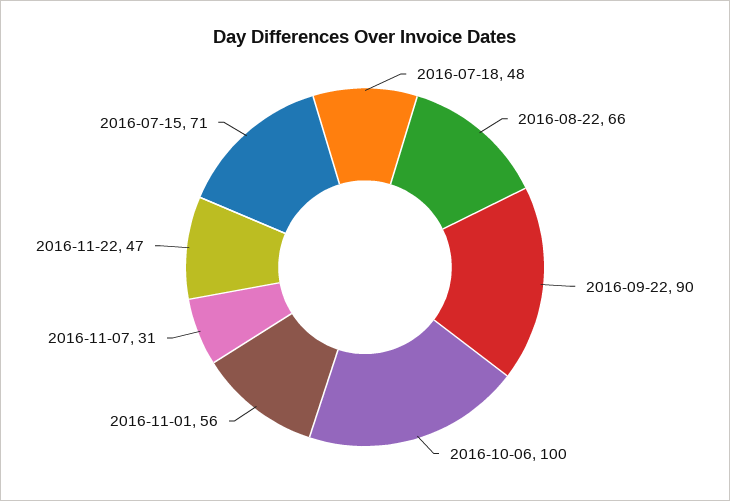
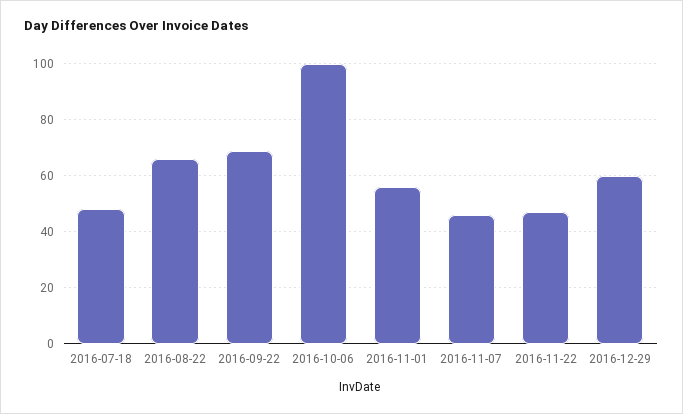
2016-09-22: 90 -> 70
2016-11-07: 31 -> 45
2016-07-15: 71 -> none
2016-12-29: none -> 60

